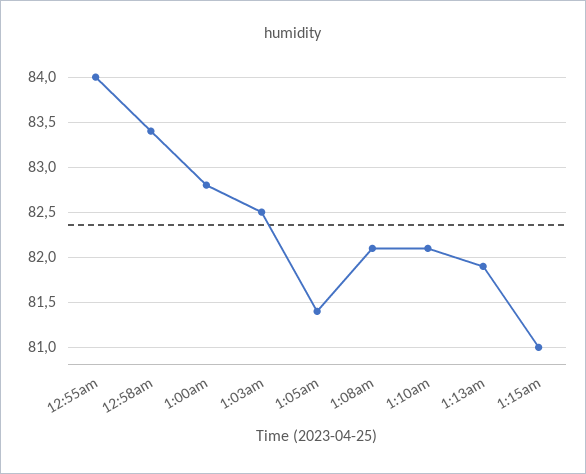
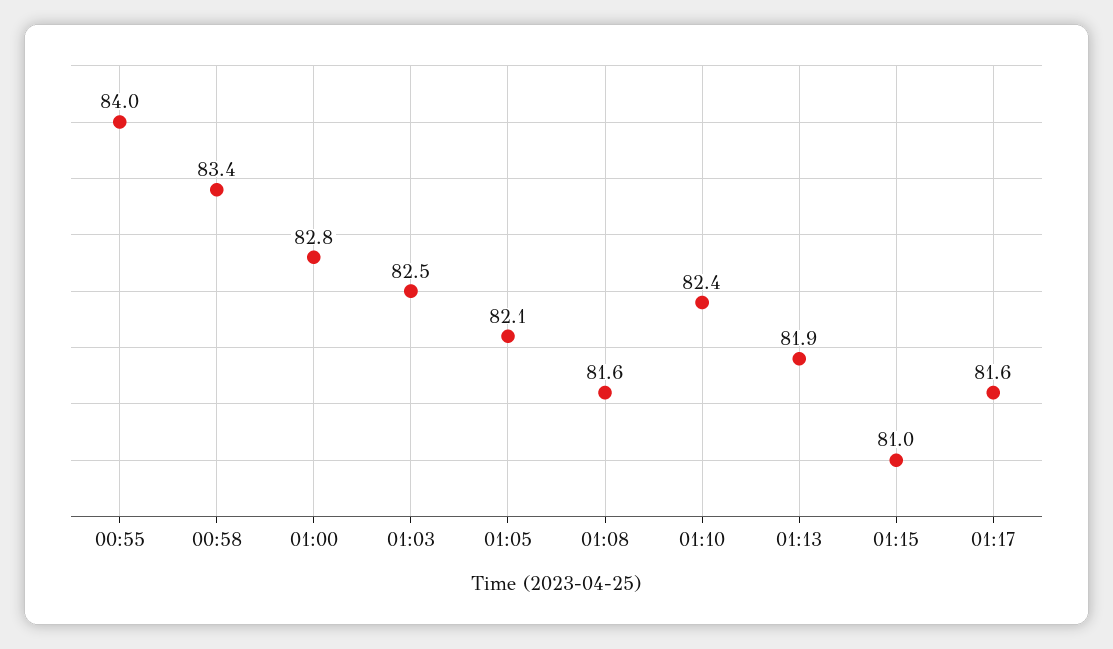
1:05am: 81.4 -> 82.1
1:08am: 82.1 -> 81.6
1:10am: 82.1 -> 82.4
01:17: none -> 81.6

